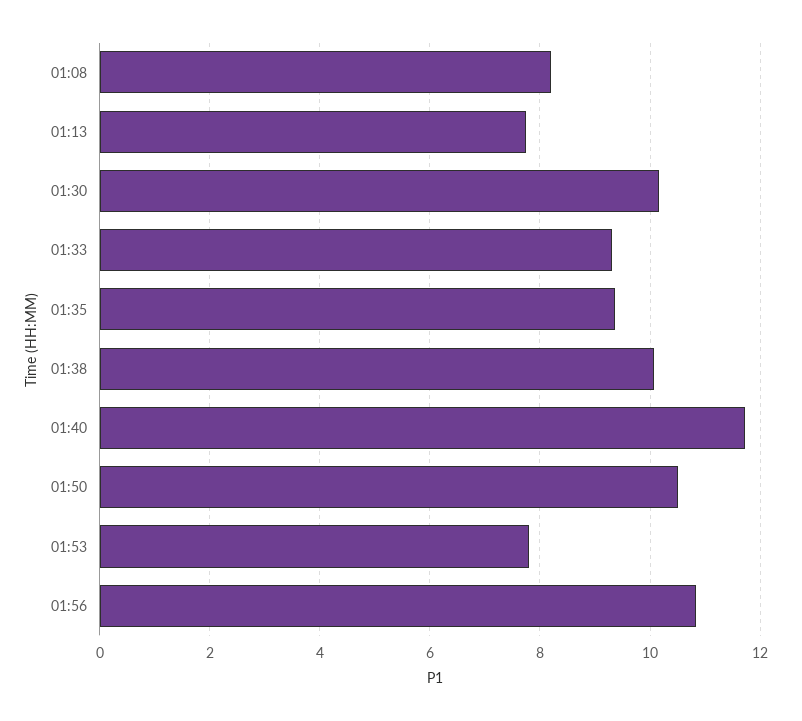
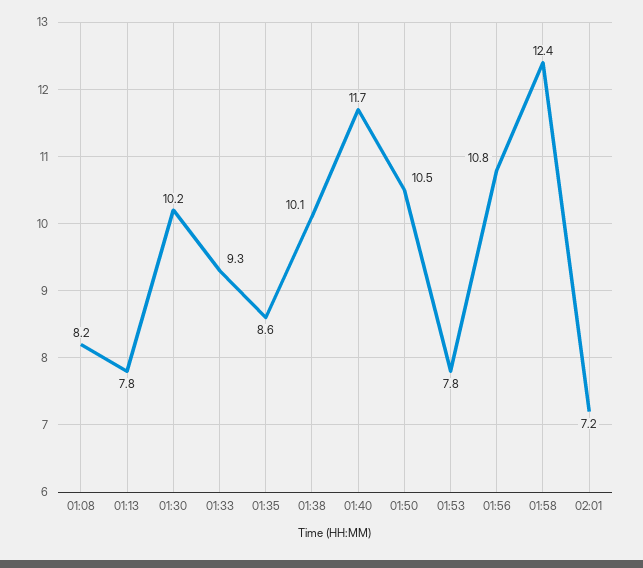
01:35: 9.4 -> 8.6
01:58: none -> 12.4
02:01: none -> 7.2

